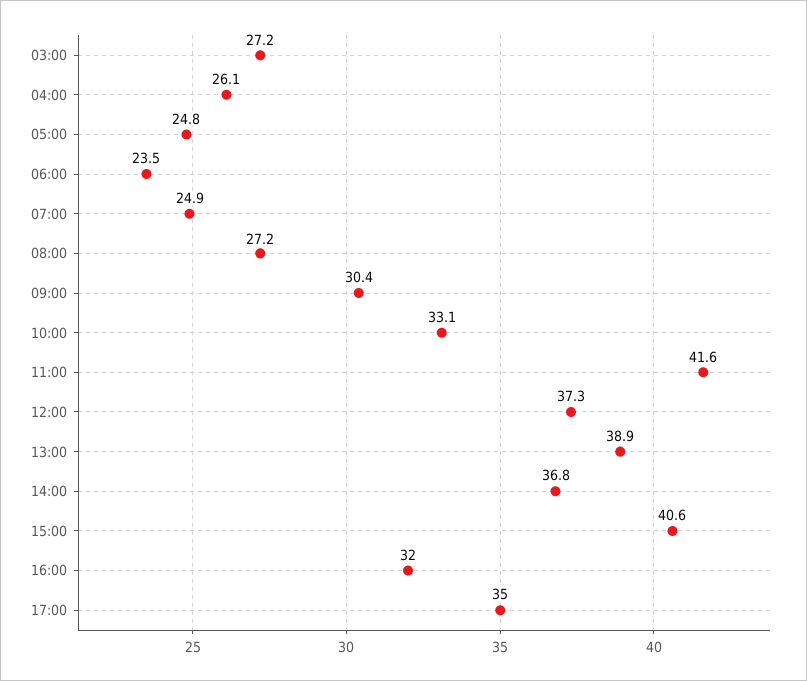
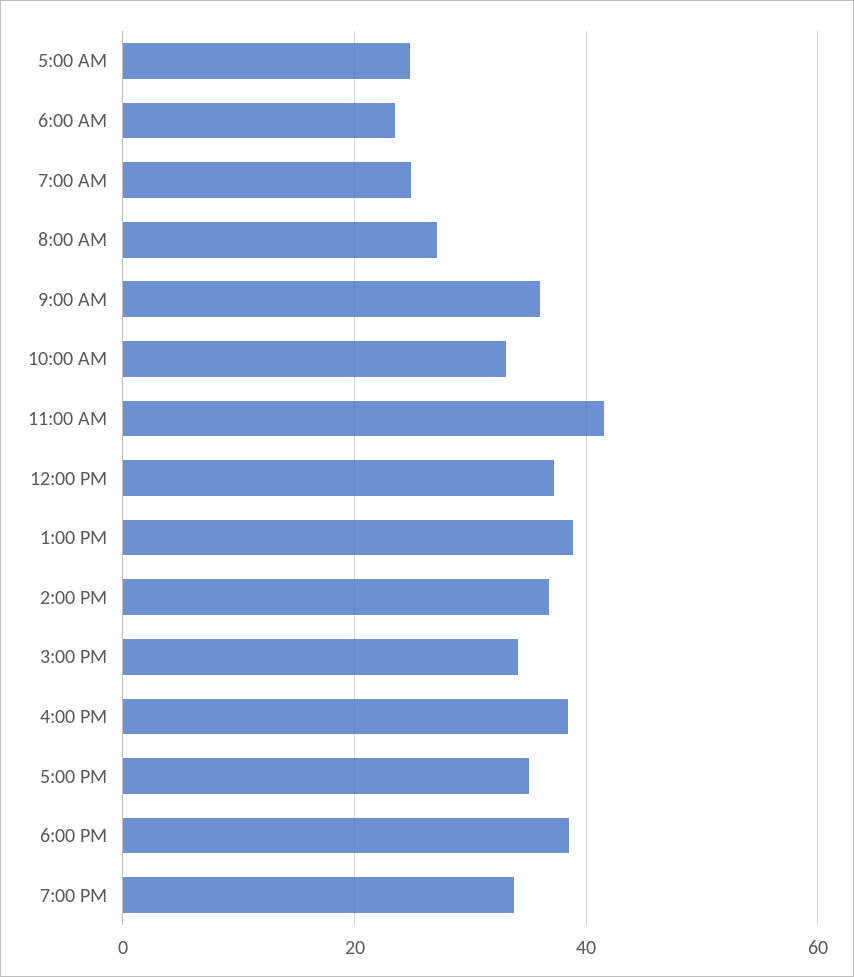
03:00: 27.2 -> none
04:00: 26.1 -> none
09:00: 30.4 -> 36
15:00: 40.6 -> 34
16:00: 32 -> 38
6:00 PM: none -> 38
7:00 PM: none -> 34

